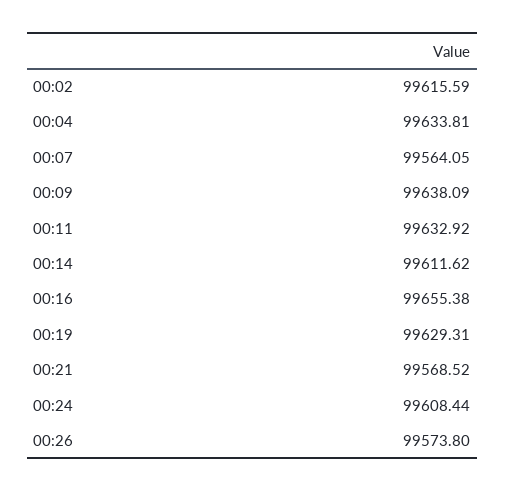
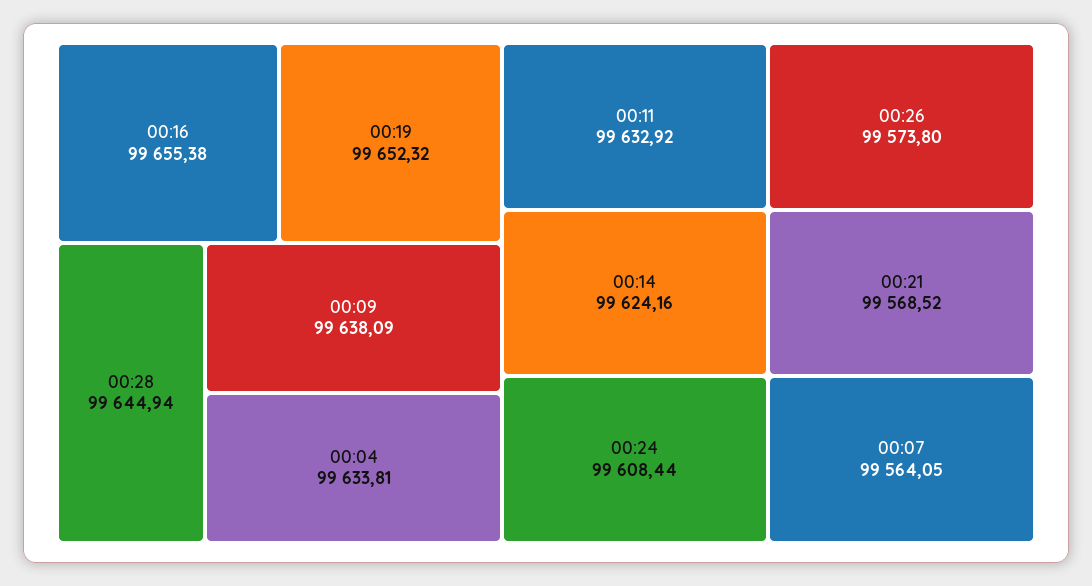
00:02: 99615.59 -> none
00:14: 99611.62 -> 99624.16
00:19: 99629.31 -> 99652.32
00:28: none -> 99644.94

